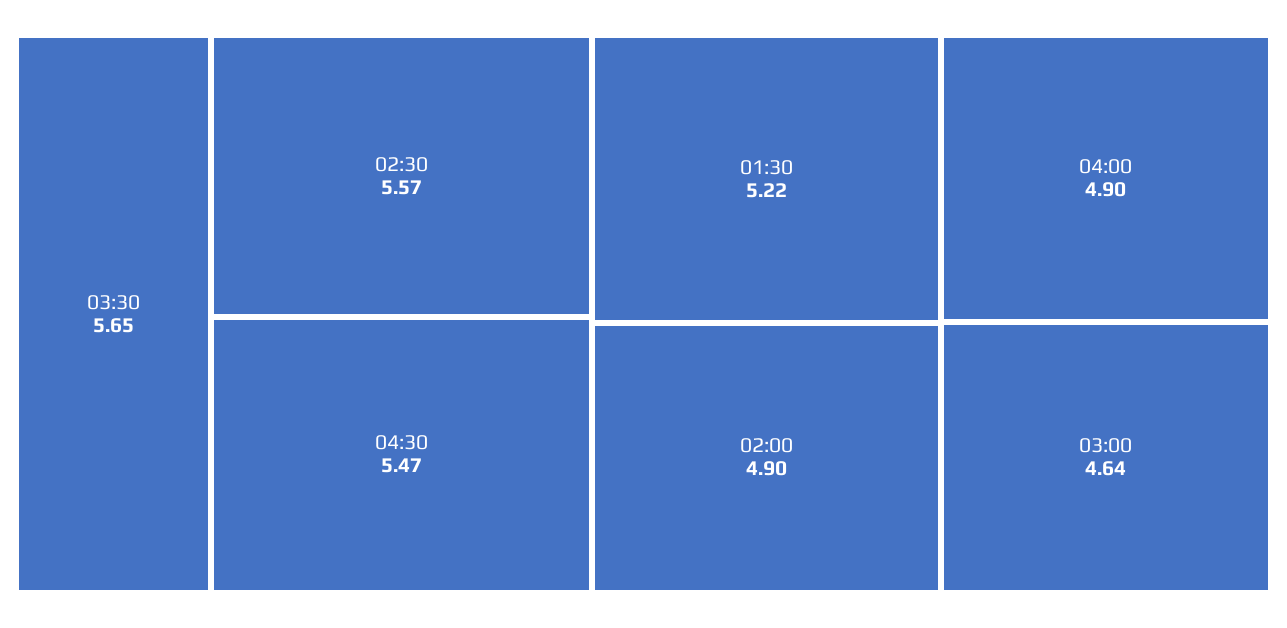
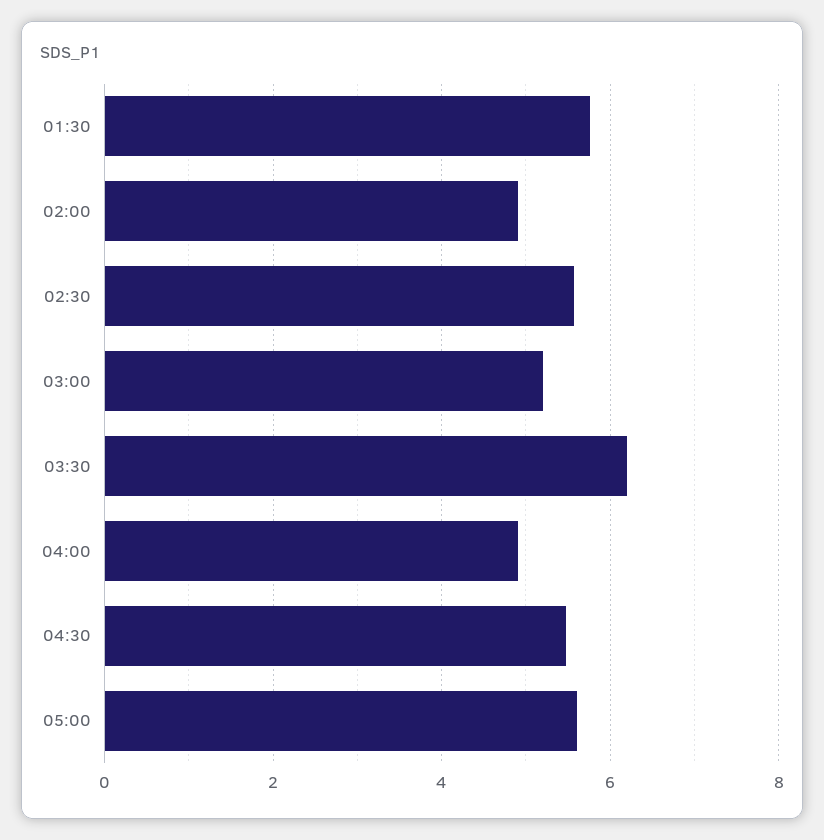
03:30: 5.65 -> 6.2
01:30: 5.22 -> 5.8
03:00: 4.64 -> 5.2
05:00: none -> 5.6

